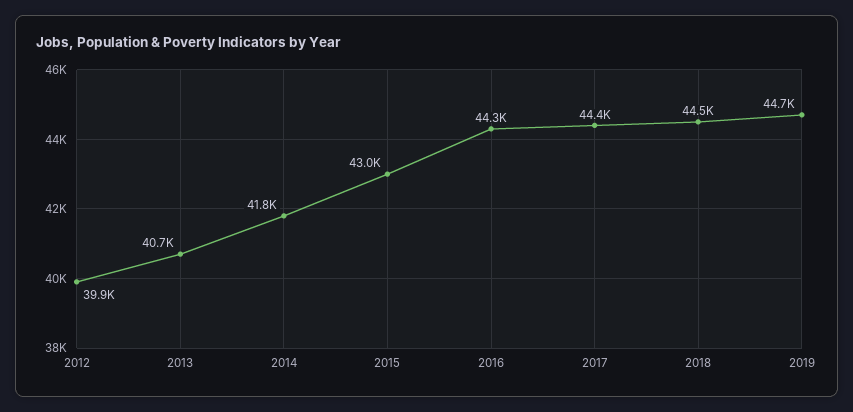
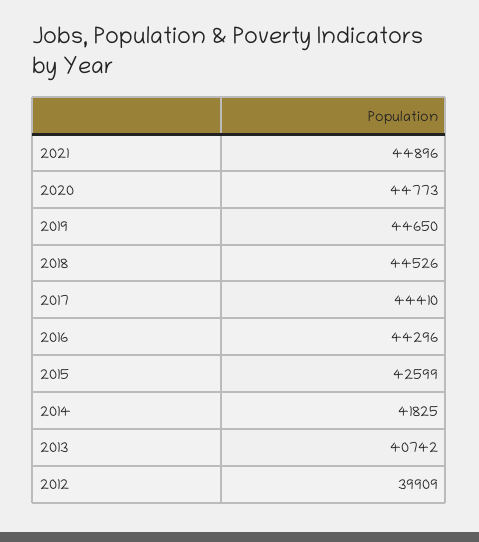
2015: 43000 -> 42599
2021: none -> 44896
2020: none -> 44773

